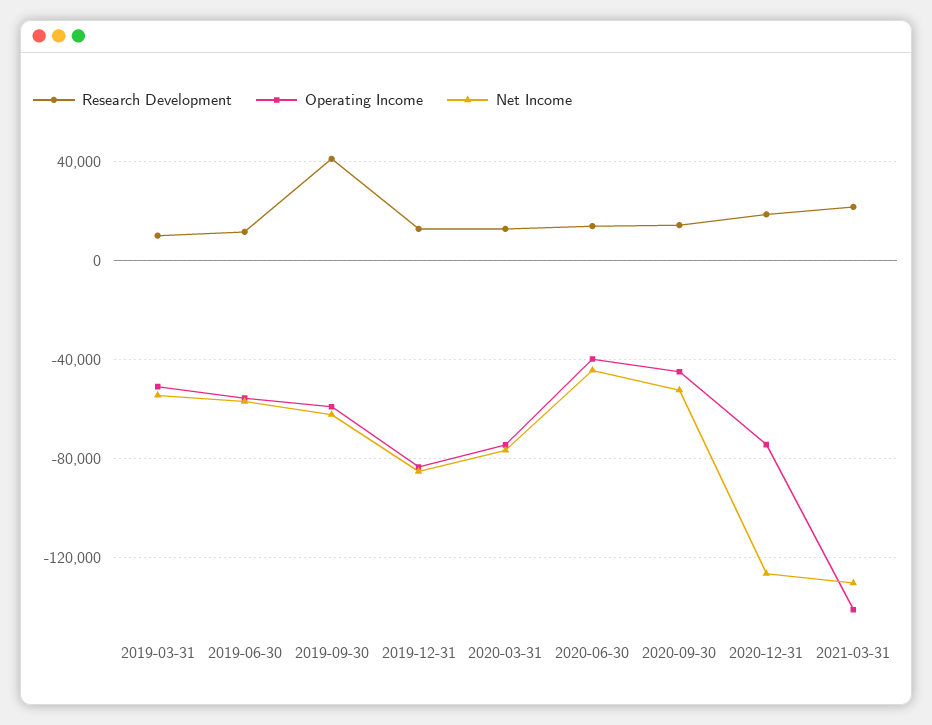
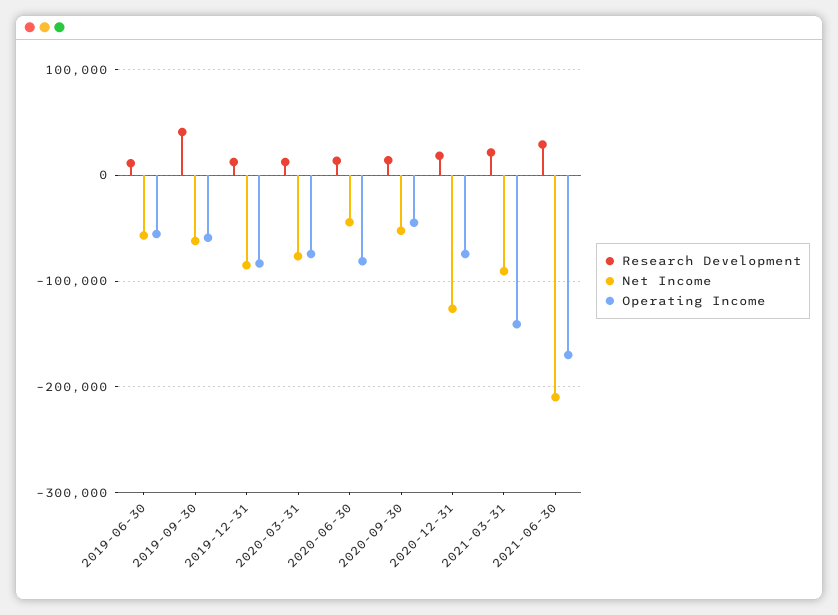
Research Development, 2019-03-31: 10000 -> none
Operating Income, 2019-03-31: -50000 -> none
Net Income, 2019-03-31: -55000 -> none
Operating Income, 2020-06-30: -40000 -> -80000
Net Income, 2021-03-31: -130000 -> -90000
Research Development, 2021-06-30: none -> 30000
Net Income, 2021-06-30: none -> -210000
Operating Income, 2021-06-30: none -> -170000

